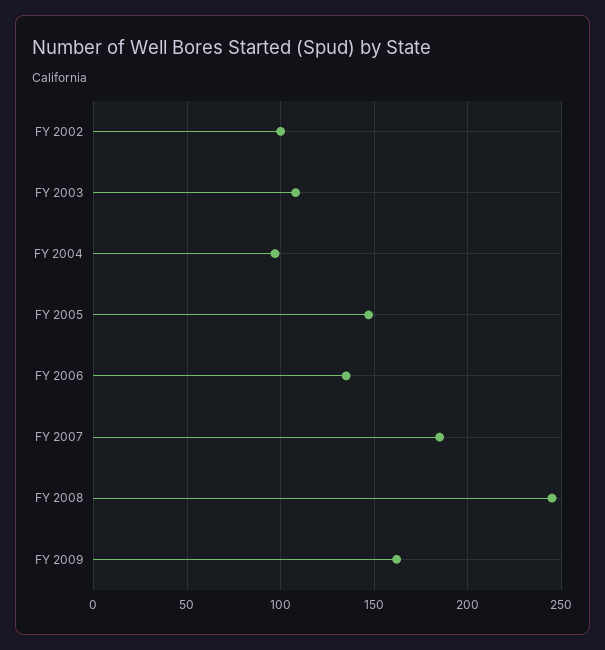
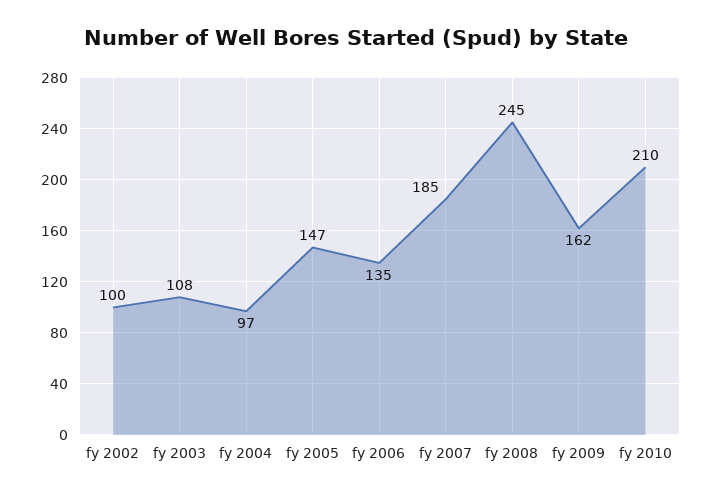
fy 2010: none -> 210

